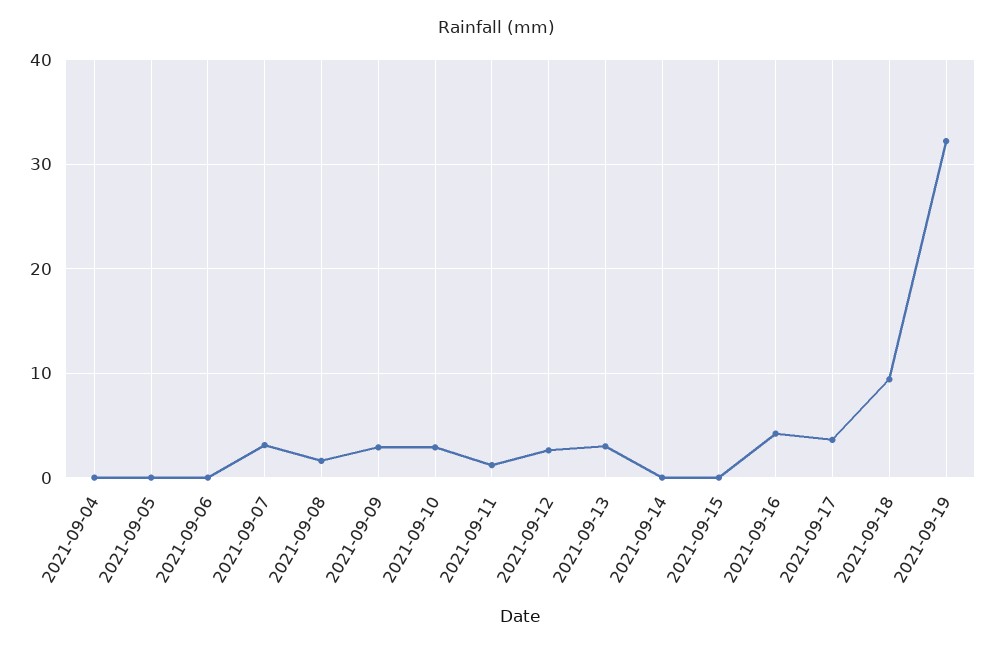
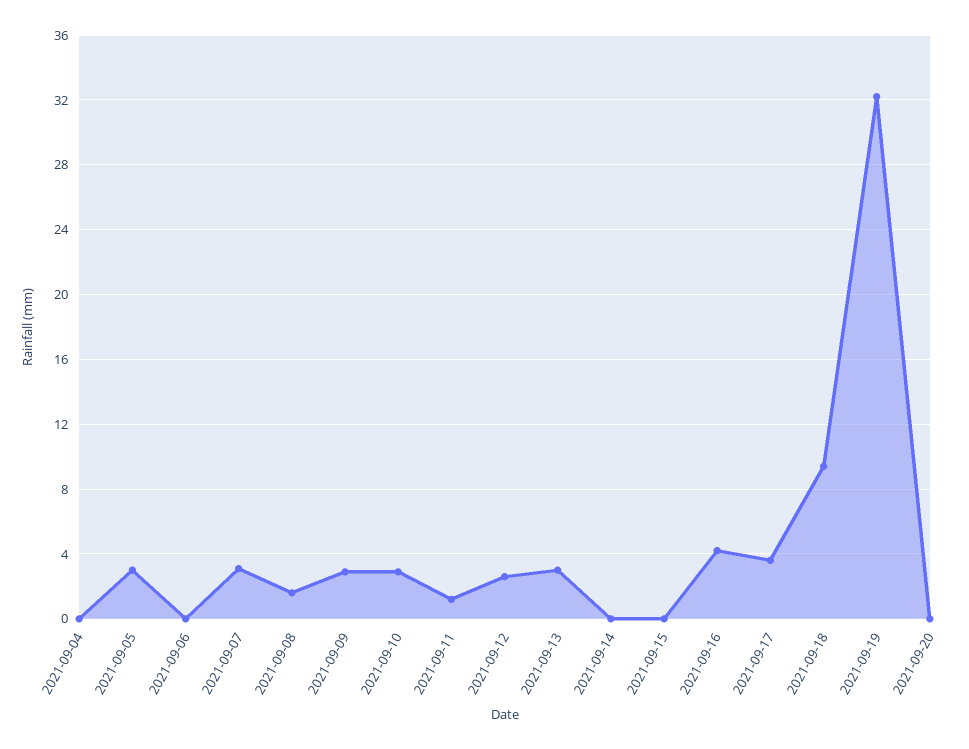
2021-09-05: 0 -> 3
2021-09-20: none -> 0

